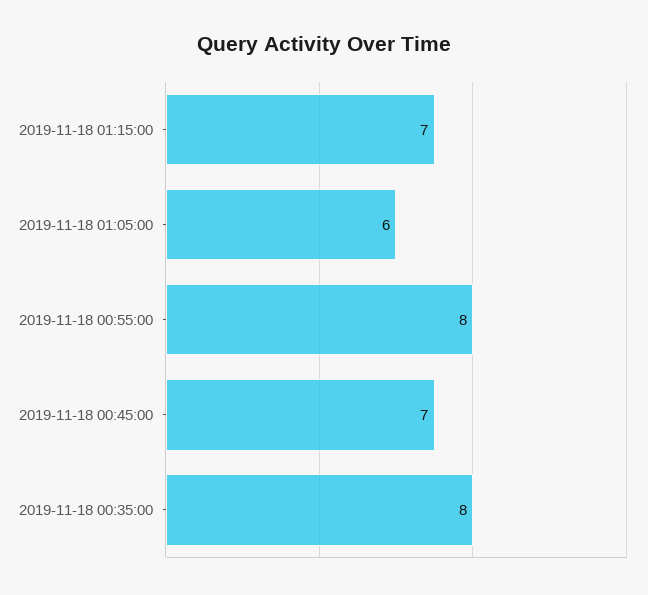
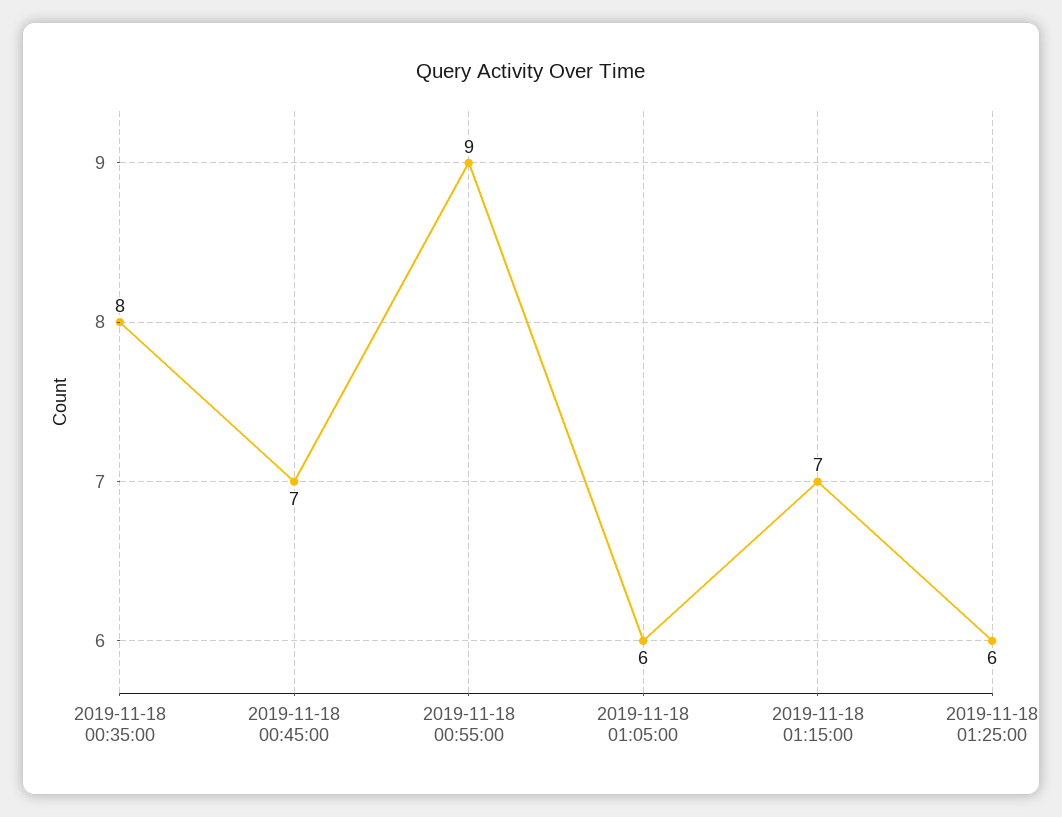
2019-11-18 00:55:00: 8 -> 9
2019-11-18 01:25:00: none -> 6

